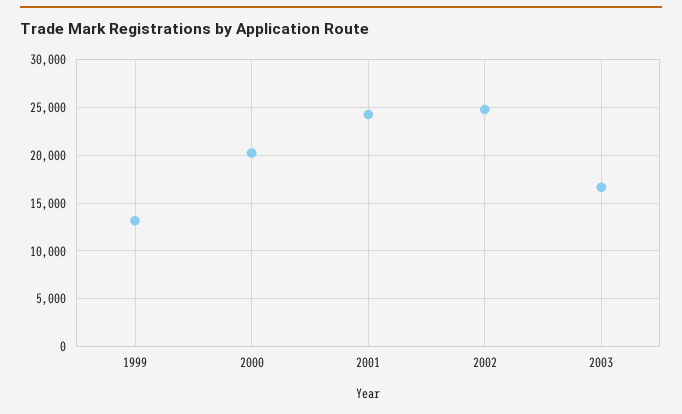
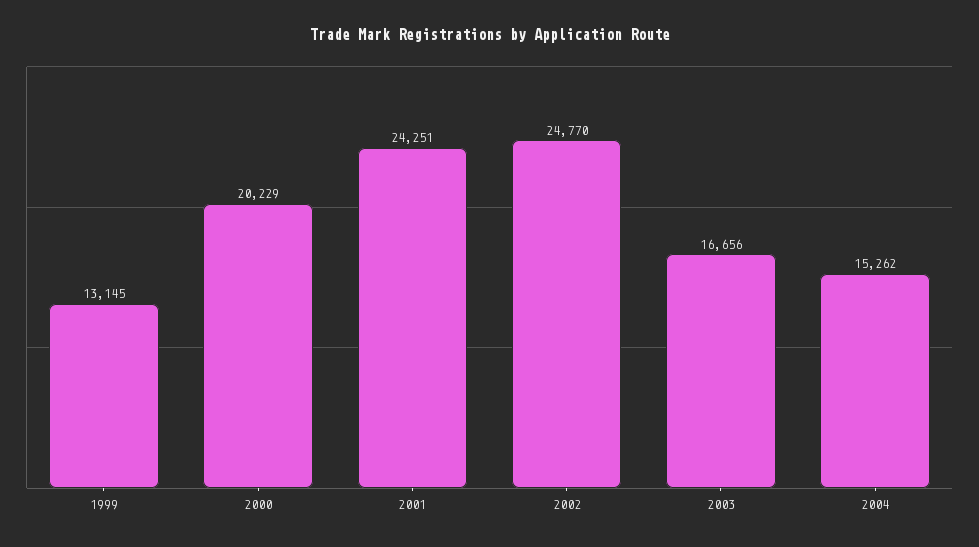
2004: none -> 15262

